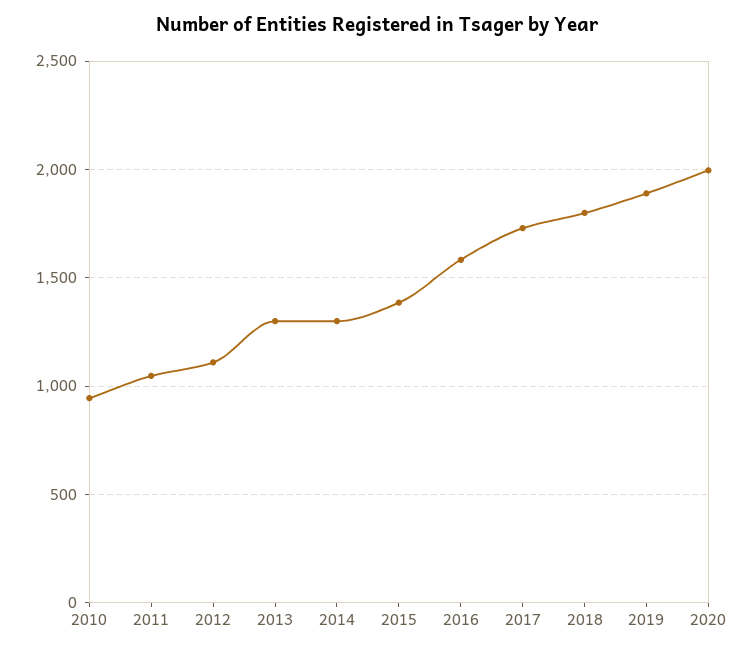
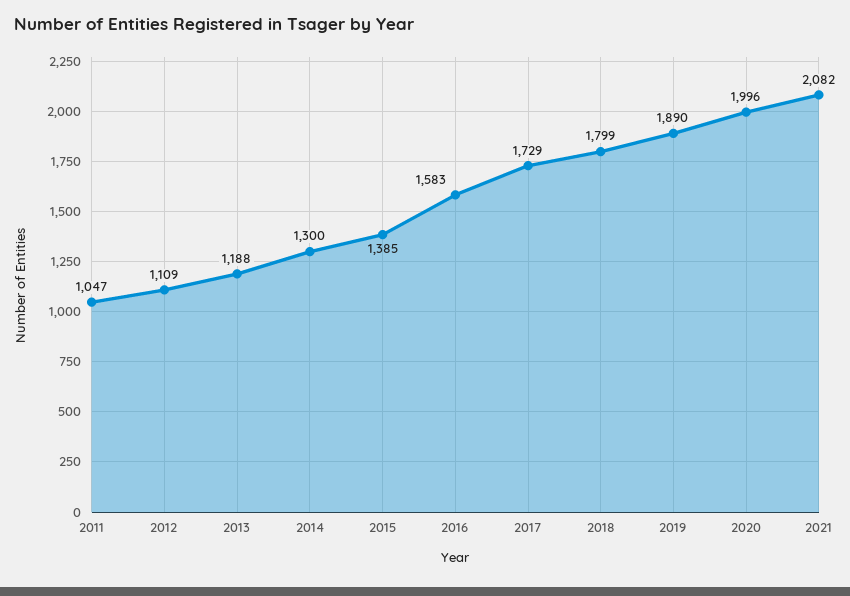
2010: 950 -> none
2013: 1300 -> 1188
2021: none -> 2082

